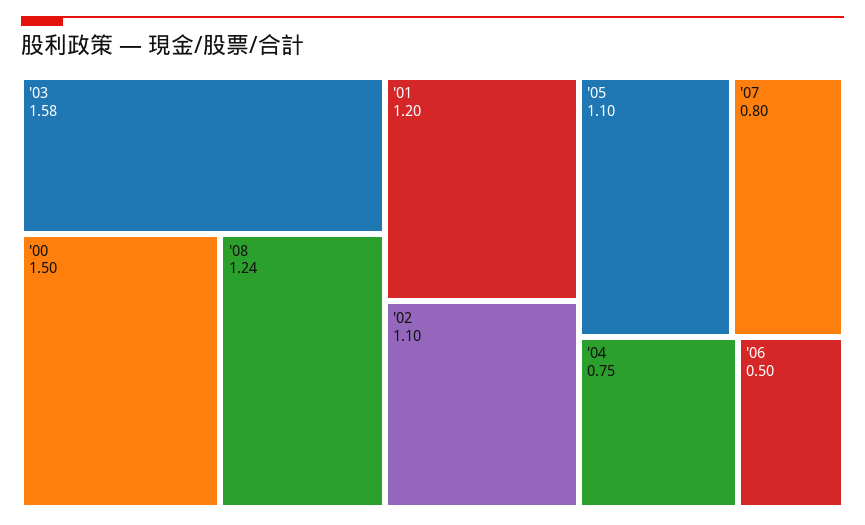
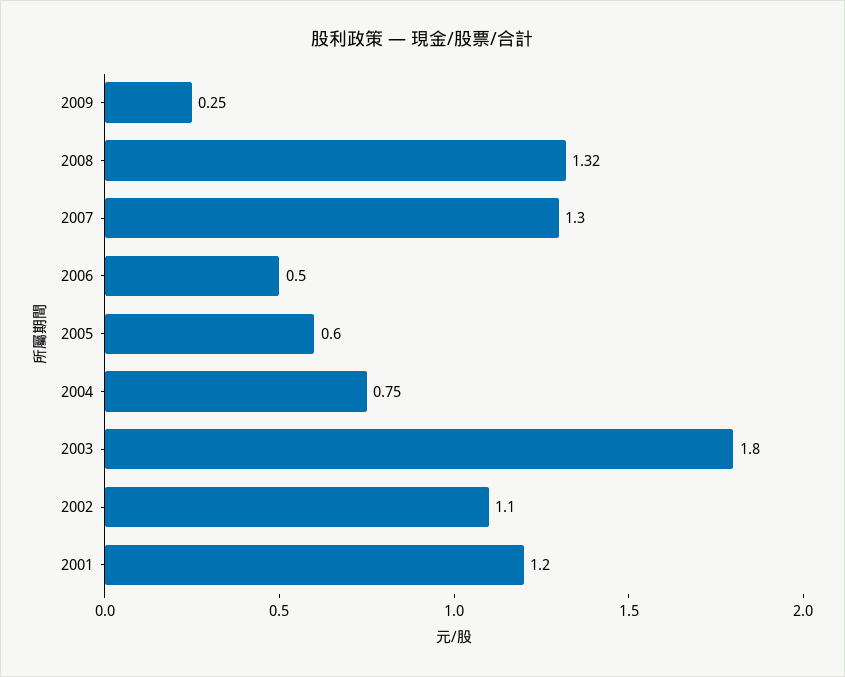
'03: 1.58 -> 1.8
'00: 1.5 -> none
'08: 1.24 -> 1.32
'05: 1.1 -> 0.6
'07: 0.8 -> 1.3
2009: none -> 0.25

